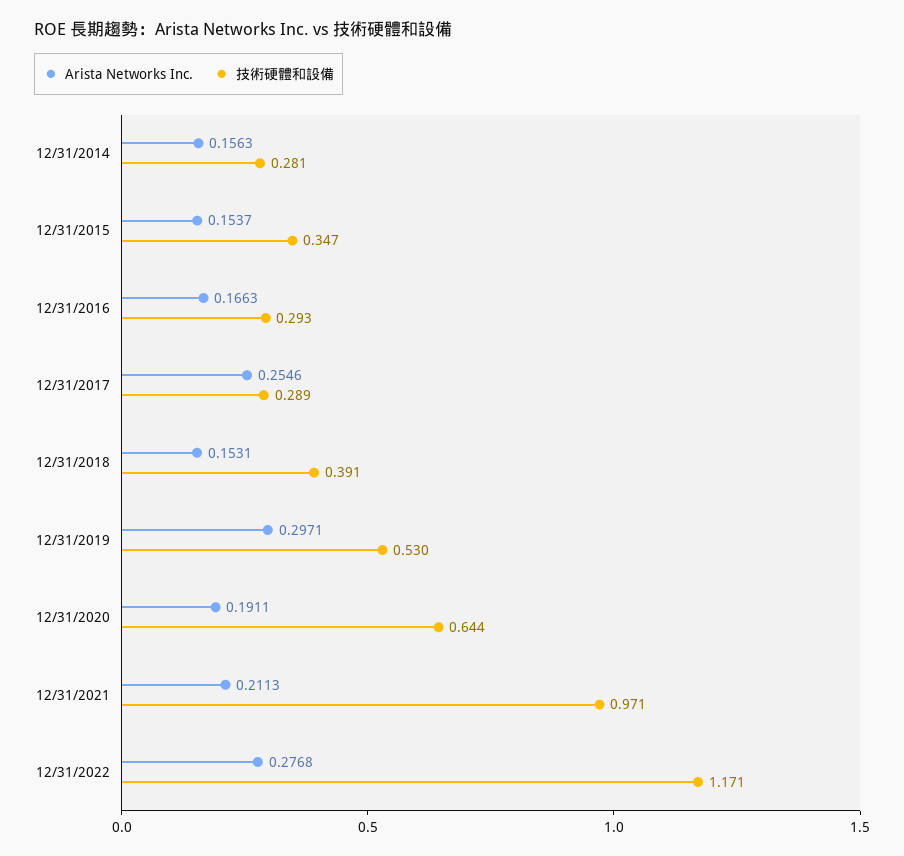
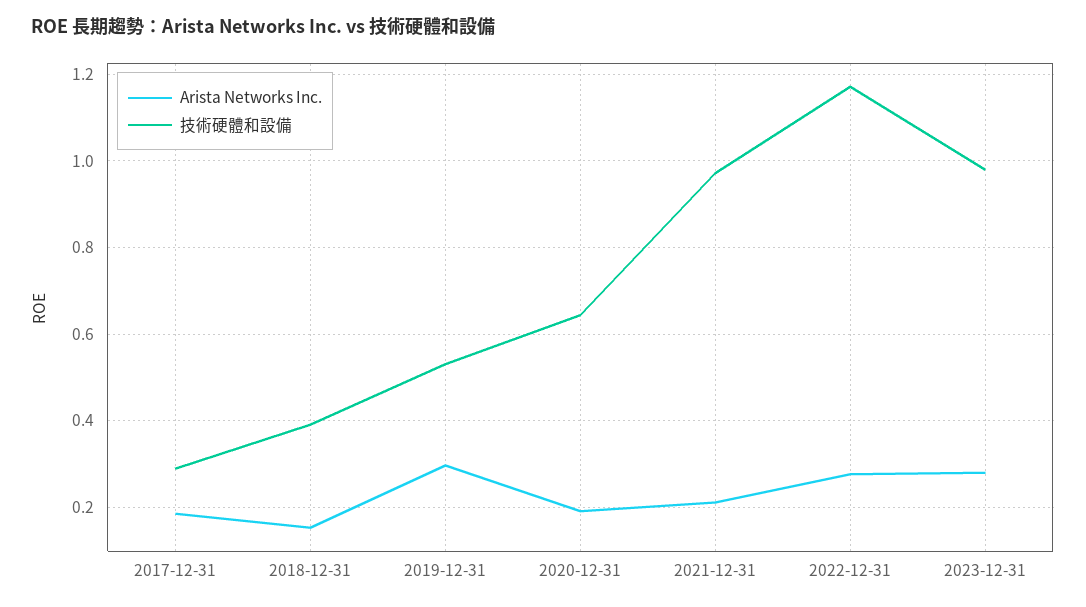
Arista Networks Inc., 12/31/2014: 0.1563 -> none
技術硬體和設備, 12/31/2014: 0.281 -> none
Arista Networks Inc., 12/31/2015: 0.1537 -> none
技術硬體和設備, 12/31/2015: 0.347 -> none
Arista Networks Inc., 12/31/2016: 0.1663 -> none
技術硬體和設備, 12/31/2016: 0.293 -> none
Arista Networks Inc., 12/31/2017: 0.2546 -> 0.18
Arista Networks Inc., 2023-12-31: none -> 0.28
技術硬體和設備, 2023-12-31: none -> 0.98

